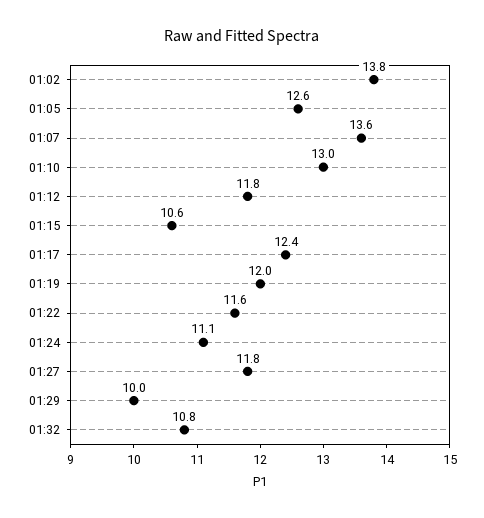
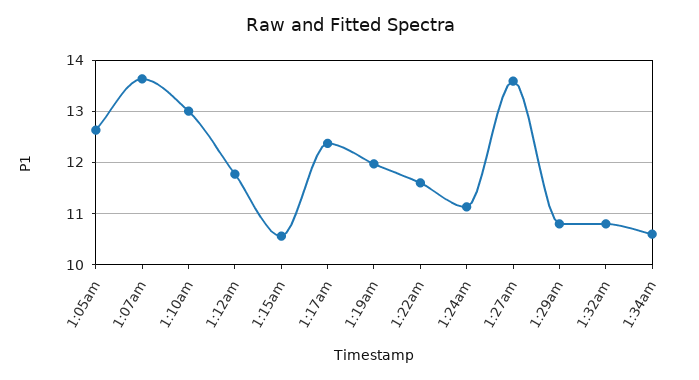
01:02: 13.8 -> none
01:27: 11.8 -> 13.6
01:29: 10 -> 10.8
1:34am: none -> 10.6

